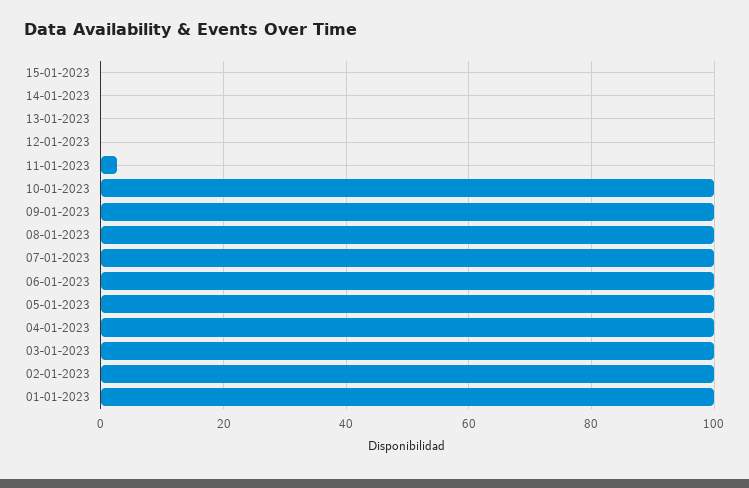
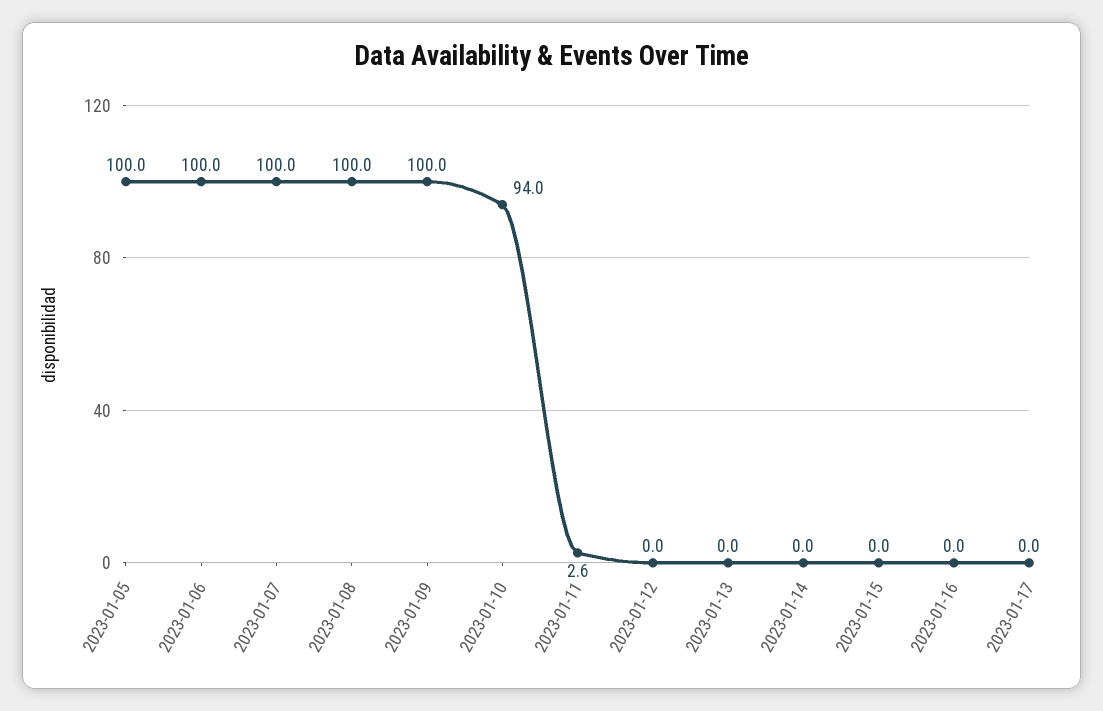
10-01-2023: 100 -> 94
04-01-2023: 100 -> none
03-01-2023: 100 -> none
02-01-2023: 100 -> none
01-01-2023: 100 -> none
2023-01-16: none -> 0
2023-01-17: none -> 0

